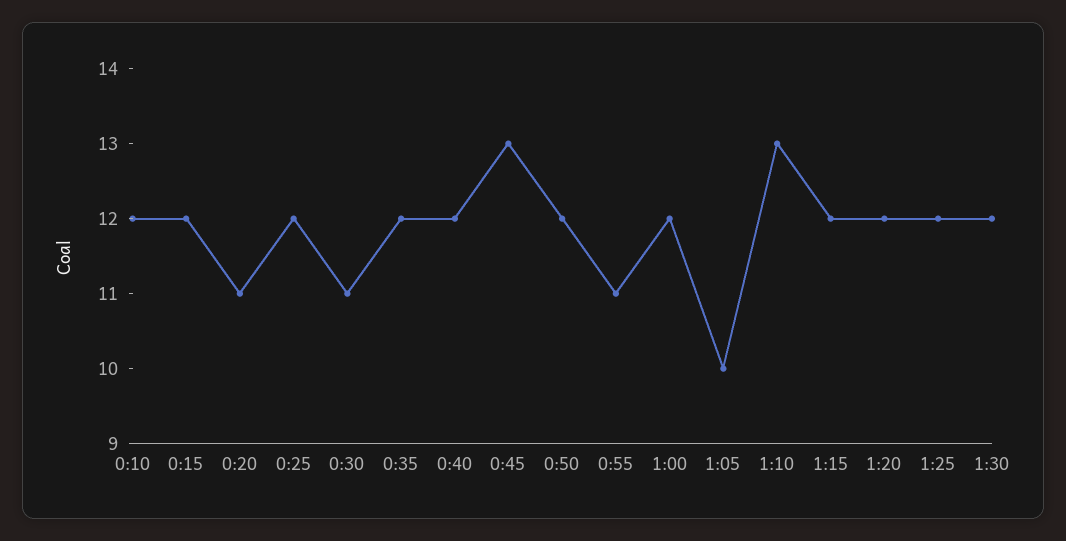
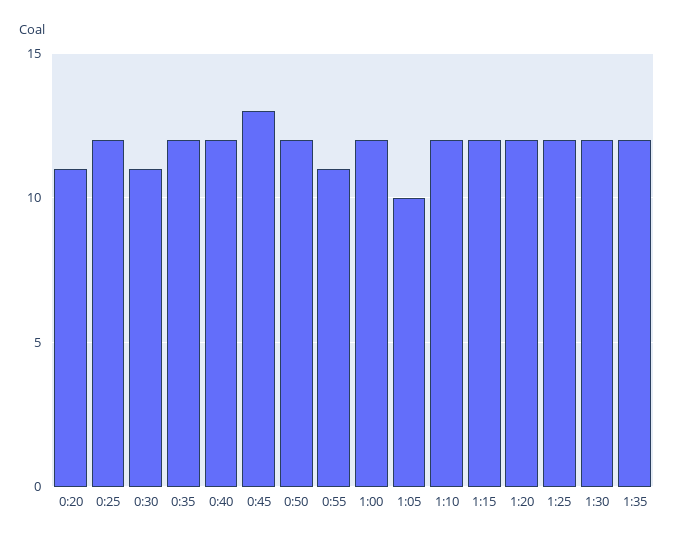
0:10: 12 -> none
0:15: 12 -> none
1:10: 13 -> 12
1:35: none -> 12

